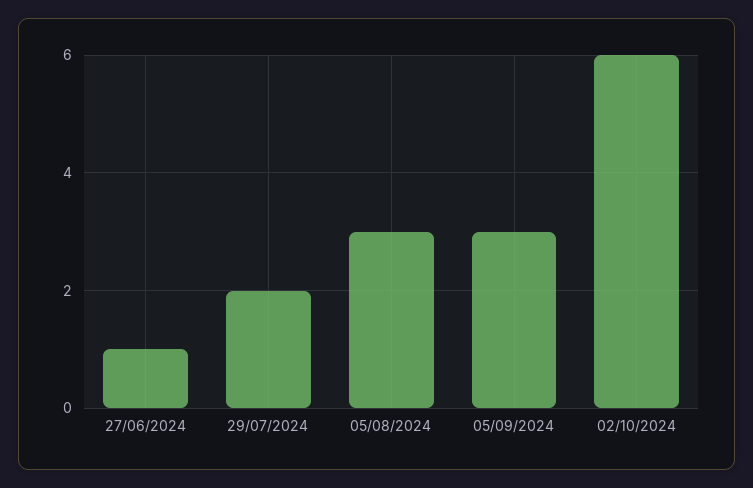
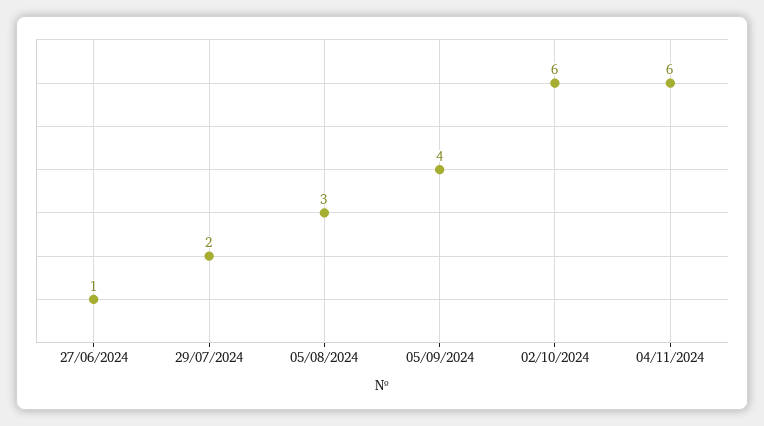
05/09/2024: 3 -> 4
04/11/2024: none -> 6

